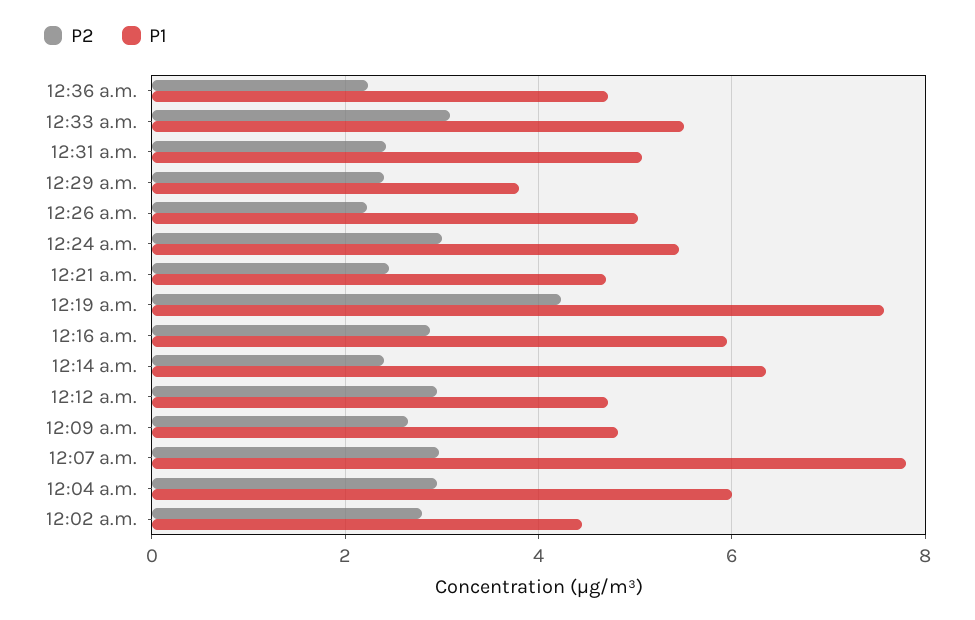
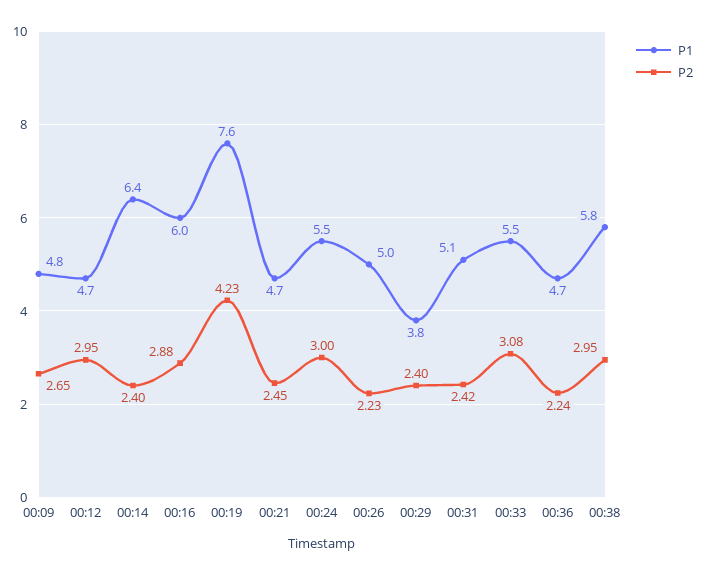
P2, 12:07 a.m.: 3 -> none
P1, 12:07 a.m.: 7.8 -> none
P2, 12:04 a.m.: 3 -> none
P1, 12:04 a.m.: 6 -> none
P2, 12:02 a.m.: 2.8 -> none
P1, 12:02 a.m.: 4.4 -> none
P1, 00:38: none -> 5.8
P2, 00:38: none -> 2.95

